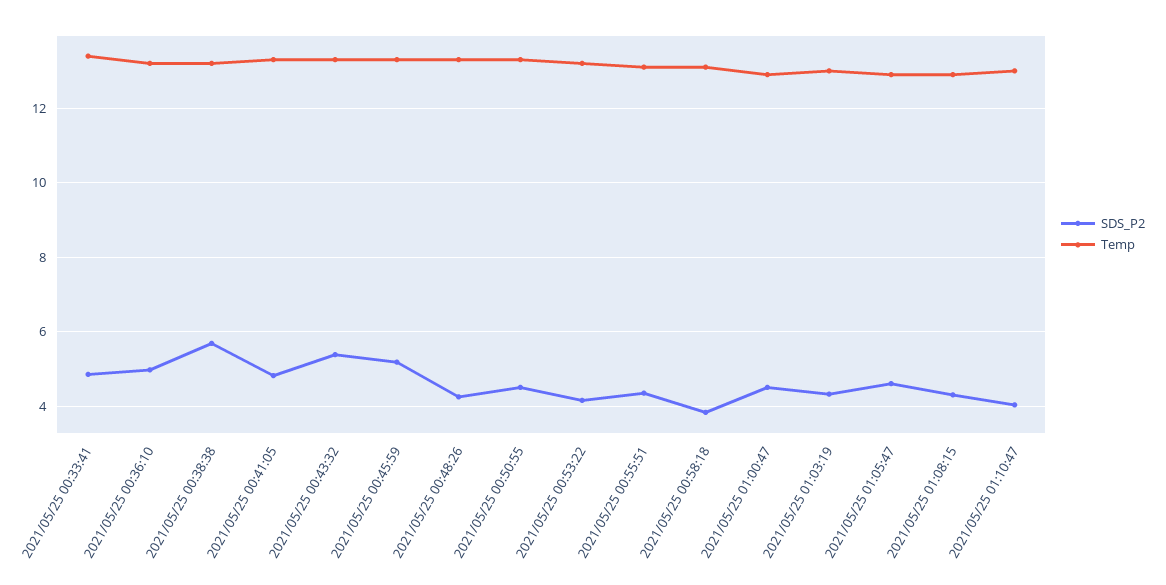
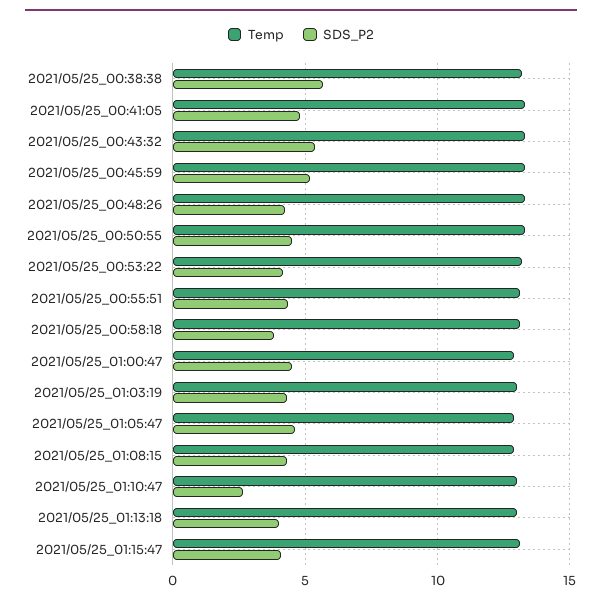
SDS_P2, 2021/05/25 00:33:41: 4.8 -> none
Temp, 2021/05/25 00:33:41: 13.4 -> none
SDS_P2, 2021/05/25 00:36:10: 5 -> none
Temp, 2021/05/25 00:36:10: 13.2 -> none
SDS_P2, 2021/05/25 01:10:47: 4 -> 2.5
Temp, 2021/05/25_01:13:18: none -> 13
SDS_P2, 2021/05/25_01:13:18: none -> 4
Temp, 2021/05/25_01:15:47: none -> 13
SDS_P2, 2021/05/25_01:15:47: none -> 4

